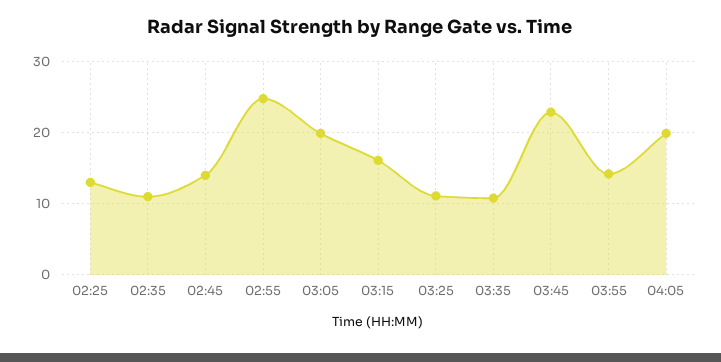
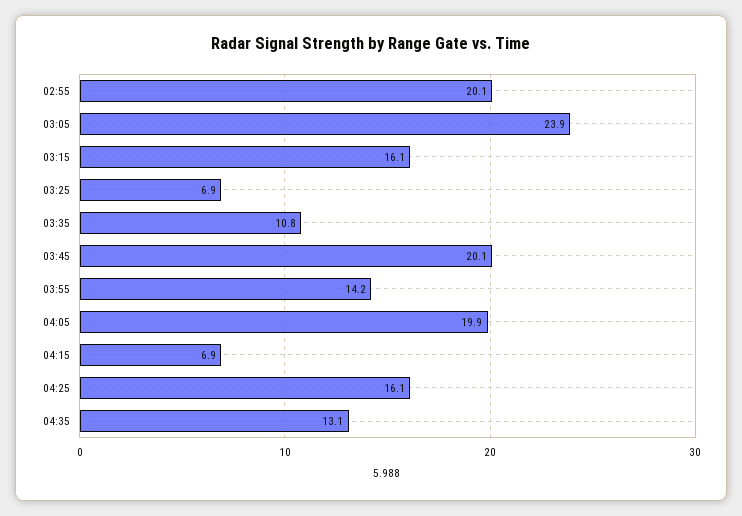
02:25: 13 -> none
02:35: 11 -> none
02:45: 14 -> none
02:55: 25 -> 20.1
03:05: 20 -> 23.9
03:25: 11 -> 6.9
03:45: 23 -> 20.1
04:15: none -> 6.9
04:25: none -> 16.1
04:35: none -> 13.1

